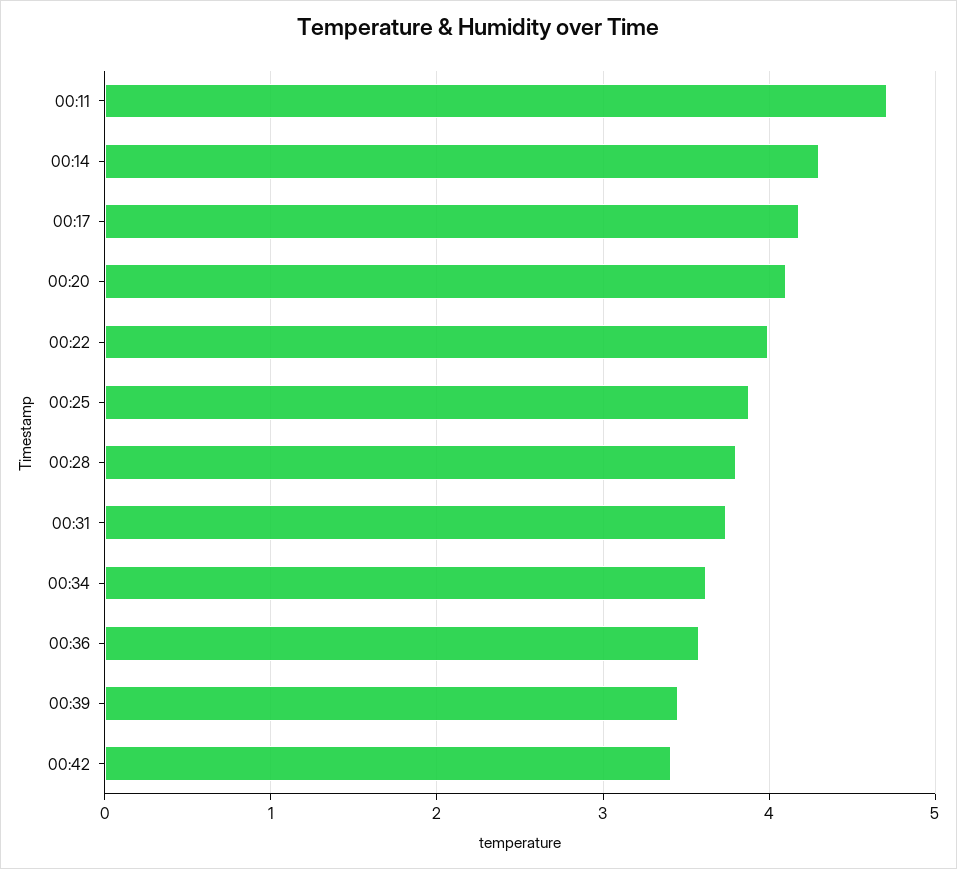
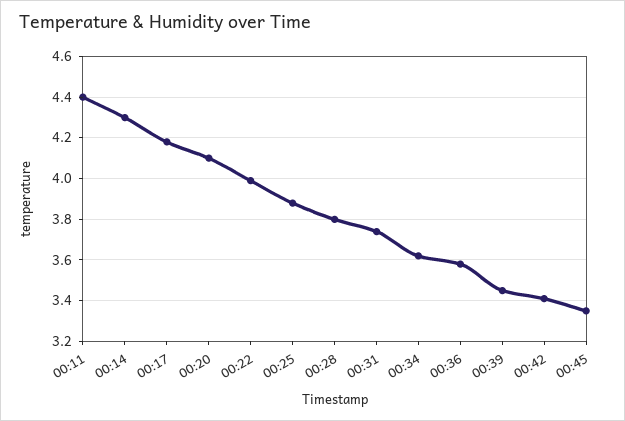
00:11: 4.7 -> 4.4
00:45: none -> 3.35

